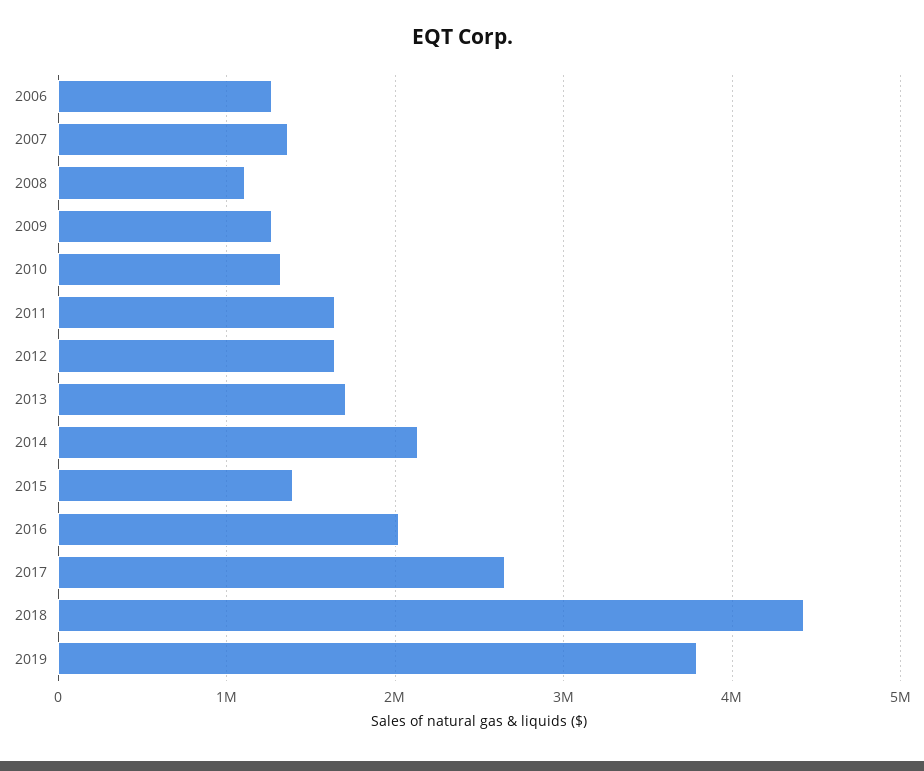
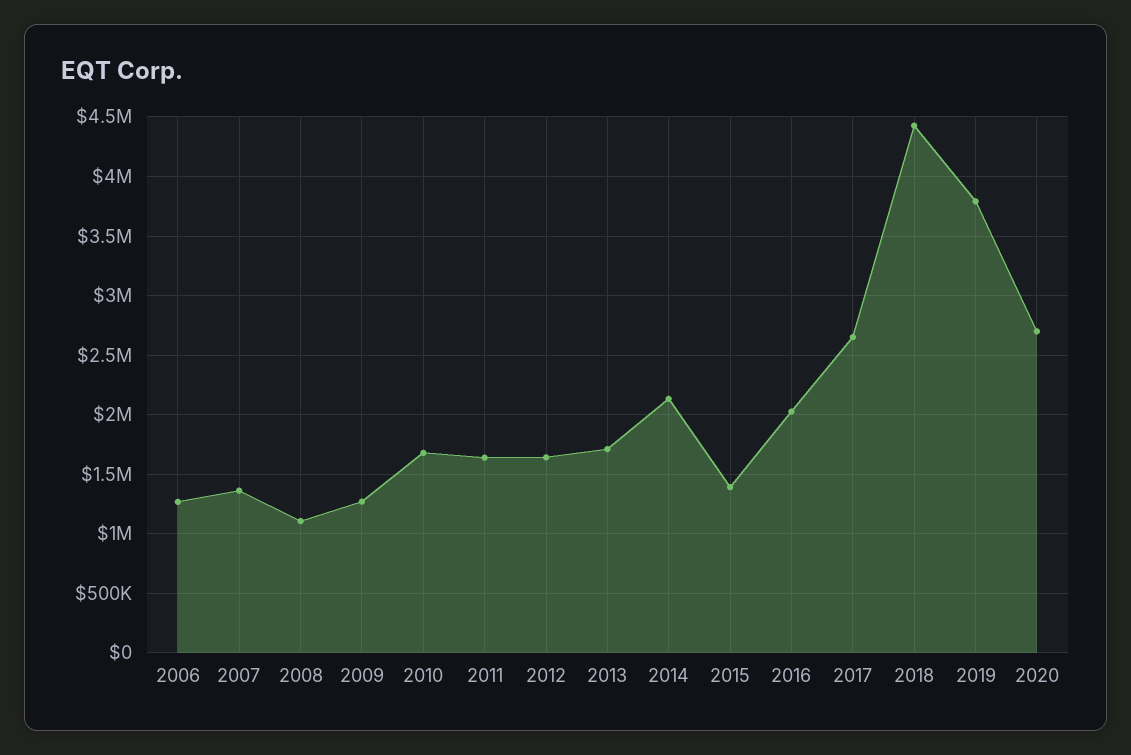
2010: 1300000 -> 1700000
2020: none -> 2700000

